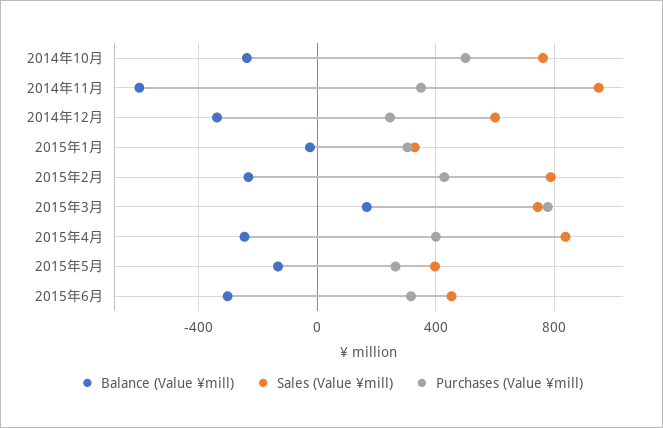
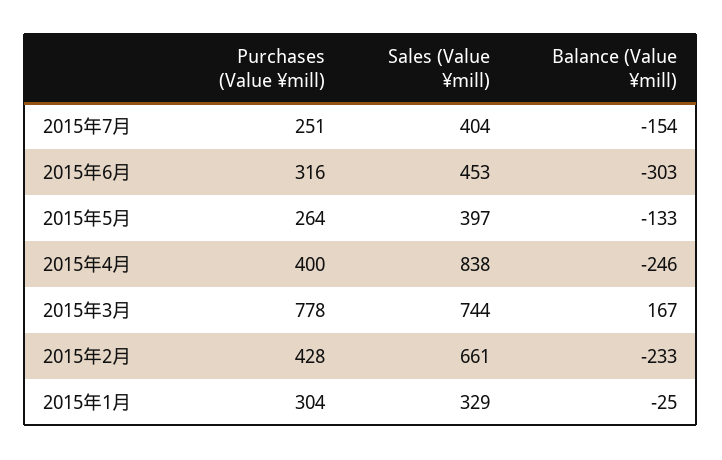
Balance (Value ¥mill), 2014年10月: -250 -> none
Sales (Value ¥mill), 2014年10月: 750 -> none
Purchases (Value ¥mill), 2014年10月: 500 -> none
Balance (Value ¥mill), 2014年11月: -600 -> none
Sales (Value ¥mill), 2014年11月: 950 -> none
Purchases (Value ¥mill), 2014年11月: 350 -> none
Balance (Value ¥mill), 2014年12月: -350 -> none
Sales (Value ¥mill), 2014年12月: 600 -> none
Purchases (Value ¥mill), 2014年12月: 250 -> none
Sales (Value ¥mill), 2015年2月: 800 -> 661
Purchases (Value ¥mill), 2015年7月: none -> 251
Sales (Value ¥mill), 2015年7月: none -> 404
Balance (Value ¥mill), 2015年7月: none -> -154

